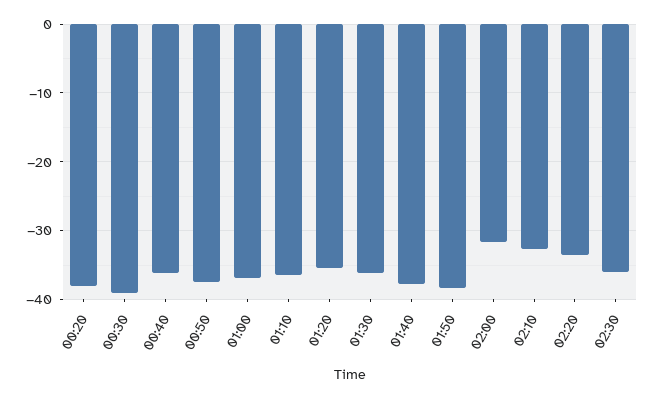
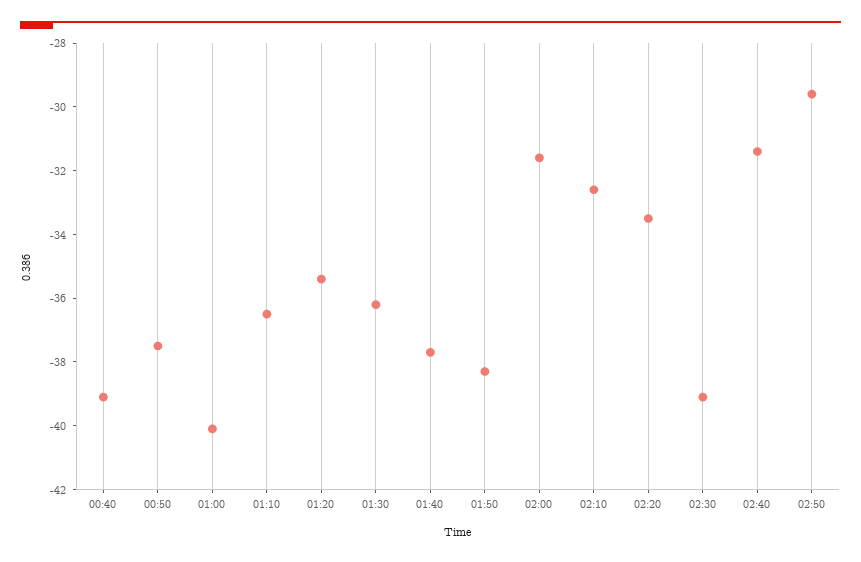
00:20: -38 -> none
00:30: -39 -> none
00:40: -36 -> -39
01:00: -37 -> -40
02:30: -36 -> -39
02:40: none -> -31.5
02:50: none -> -29.5

